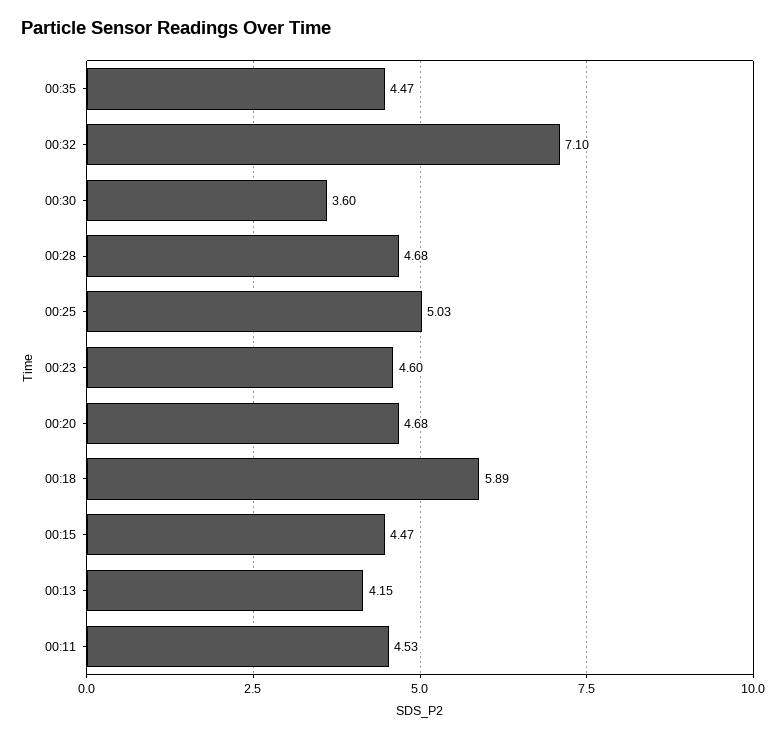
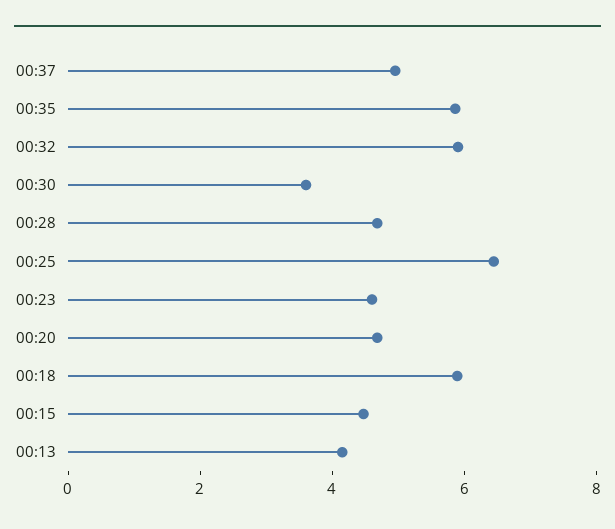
00:35: 4.47 -> 6
00:32: 7.1 -> 6
00:25: 5.03 -> 6.5
00:11: 4.53 -> none
00:37: none -> 5

